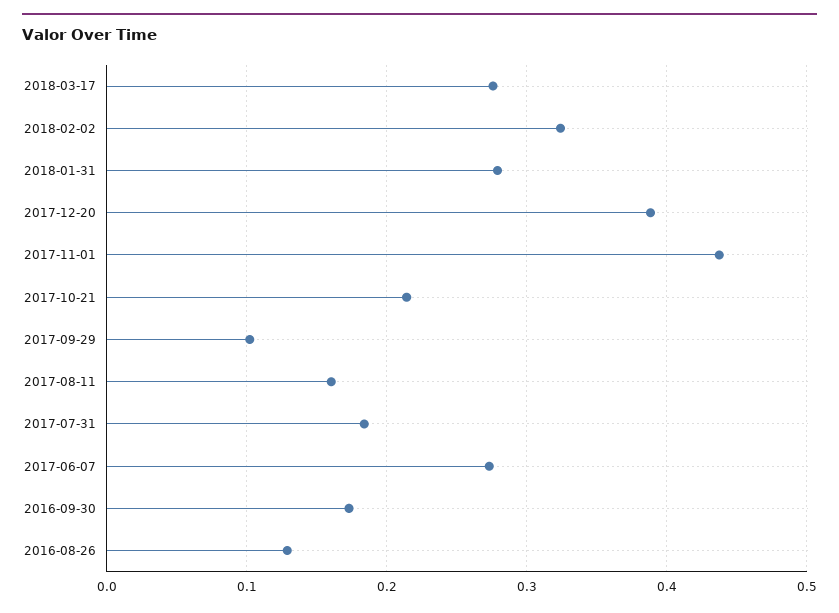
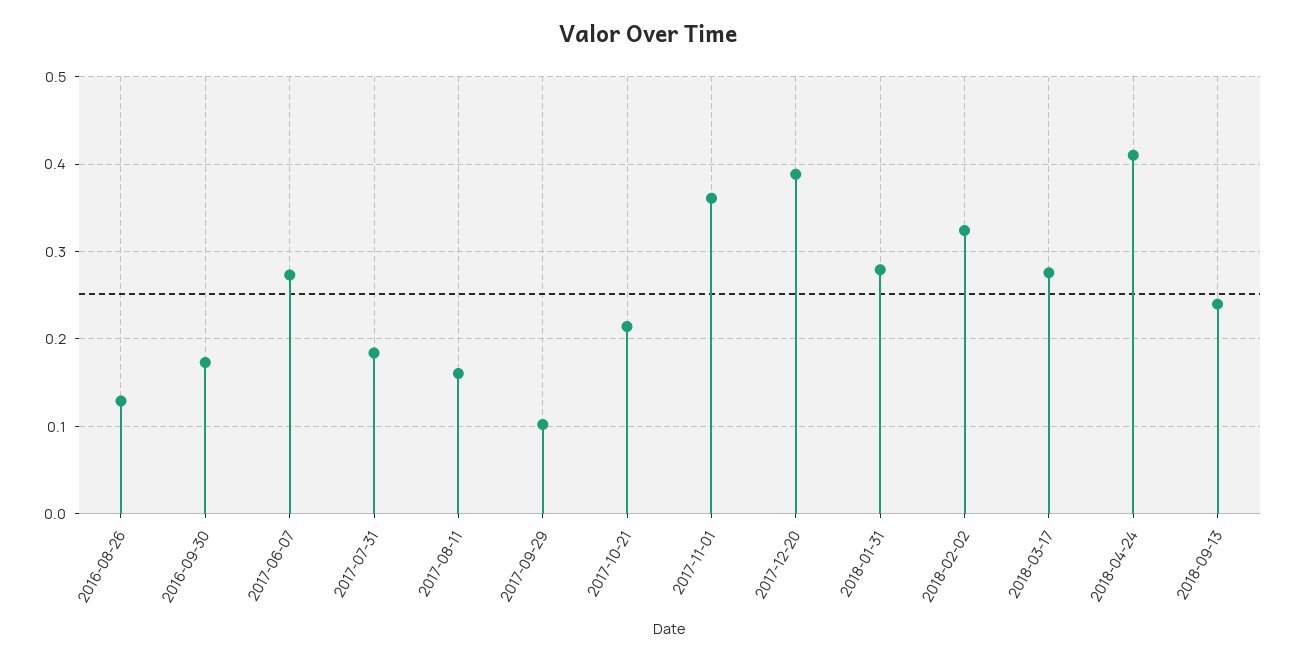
2017-11-01: 0.44 -> 0.36
2018-04-24: none -> 0.41
2018-09-13: none -> 0.24

